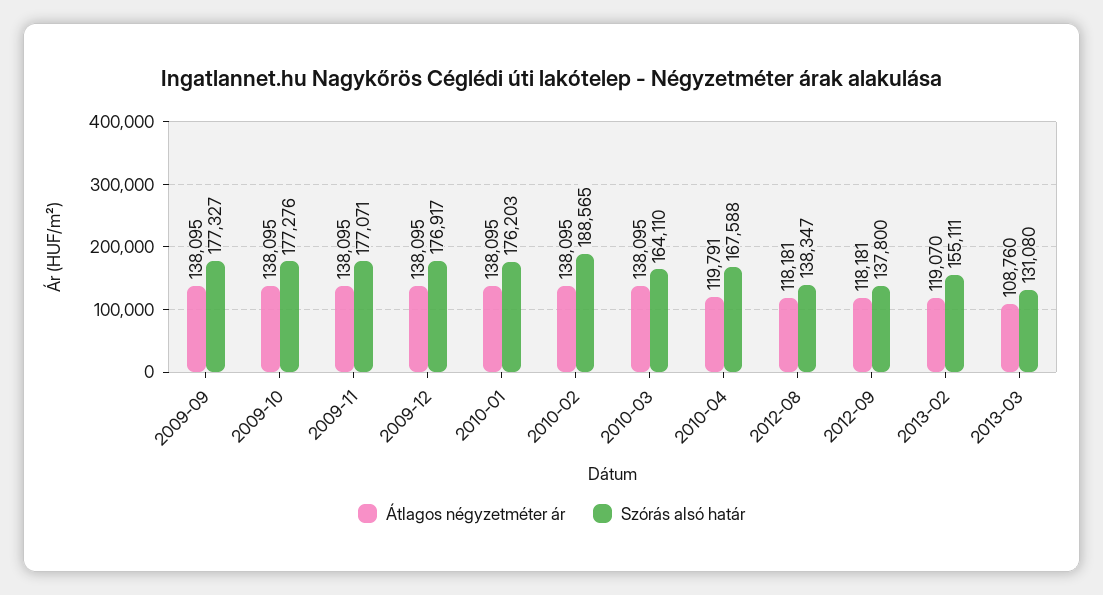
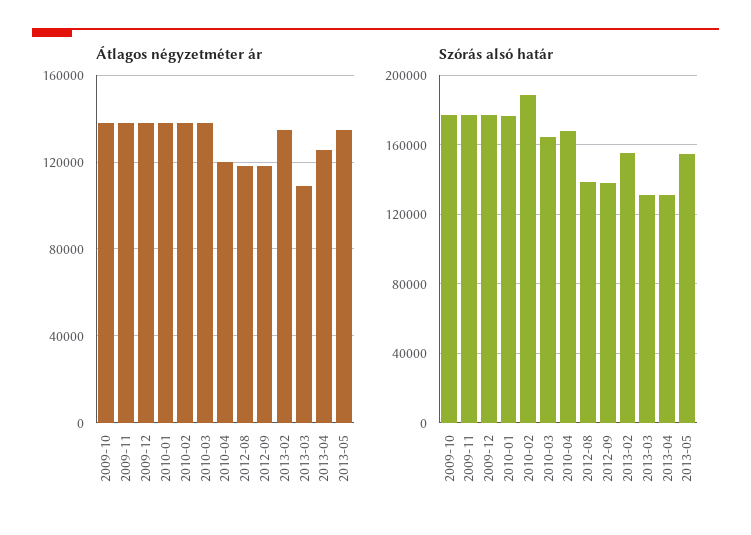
Átlagos négyzetméter ár, 2009-09: 138095 -> none
Szórás alsó határ, 2009-09: 177327 -> none
Átlagos négyzetméter ár, 2013-02: 119070 -> 135000
Átlagos négyzetméter ár, 2013-04: none -> 125000
Átlagos négyzetméter ár, 2013-05: none -> 135000
Szórás alsó határ, 2013-04: none -> 130000
Szórás alsó határ, 2013-05: none -> 155000

